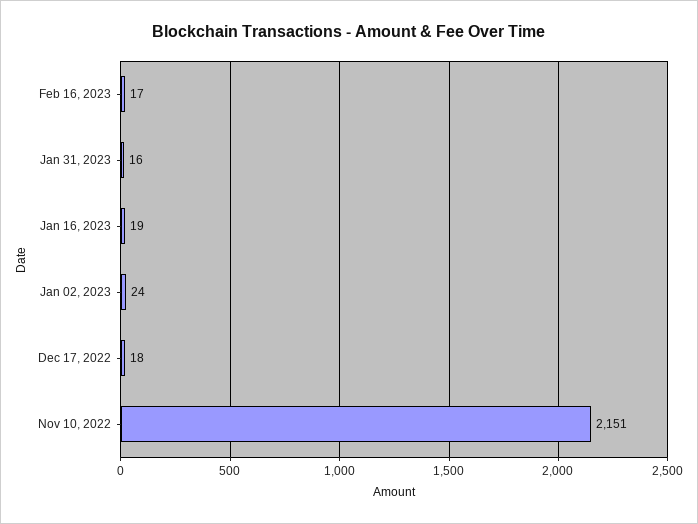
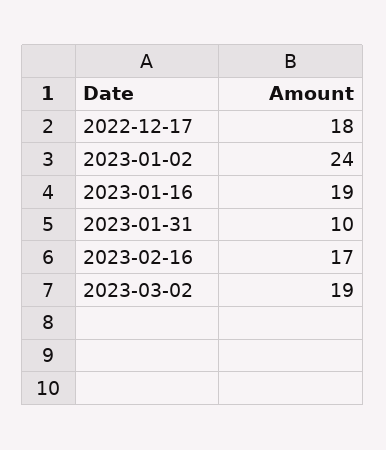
Jan 31, 2023: 16 -> 10
Nov 10, 2022: 2151 -> none
2023-03-02: none -> 19

